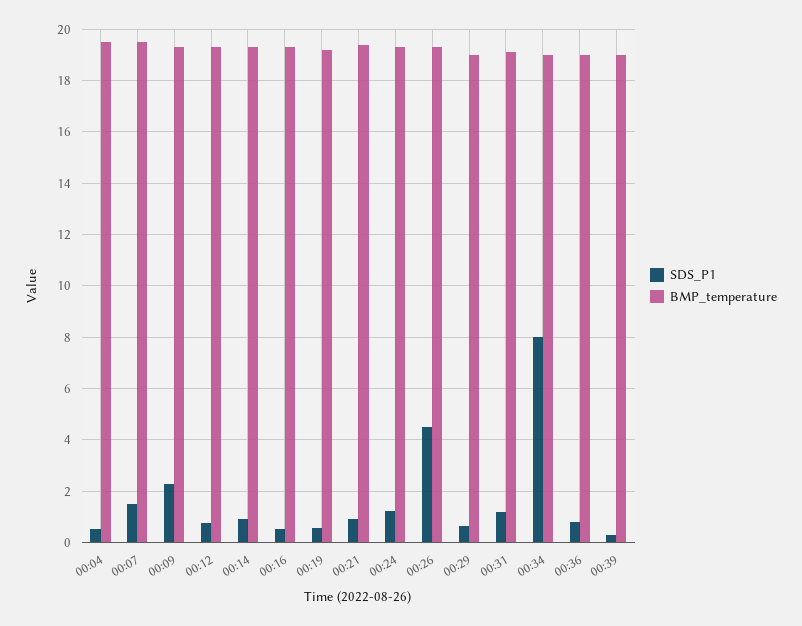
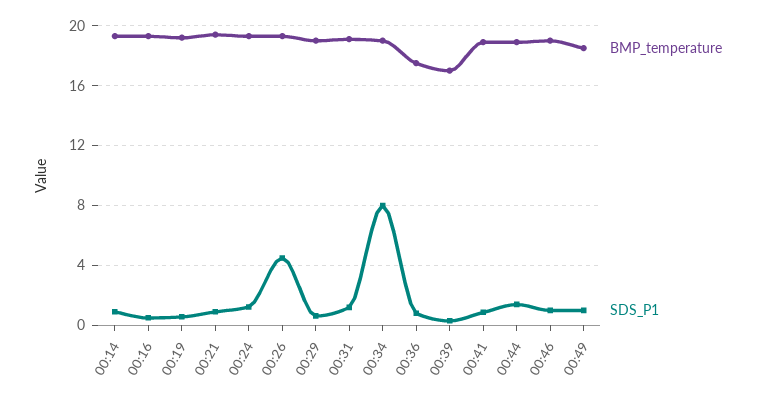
SDS_P1, 00:04: 0.5 -> none
BMP_temperature, 00:04: 19.5 -> none
SDS_P1, 00:07: 1.5 -> none
BMP_temperature, 00:07: 19.5 -> none
SDS_P1, 00:09: 2.25 -> none
BMP_temperature, 00:09: 19.25 -> none
SDS_P1, 00:12: 0.75 -> none
BMP_temperature, 00:12: 19.25 -> none
BMP_temperature, 00:36: 19 -> 17.5
BMP_temperature, 00:39: 19 -> 17
BMP_temperature, 00:41: none -> 19
SDS_P1, 00:41: none -> 1
BMP_temperature, 00:44: none -> 19
SDS_P1, 00:44: none -> 1.5
BMP_temperature, 00:46: none -> 19
SDS_P1, 00:46: none -> 1
BMP_temperature, 00:49: none -> 18.5
SDS_P1, 00:49: none -> 1

